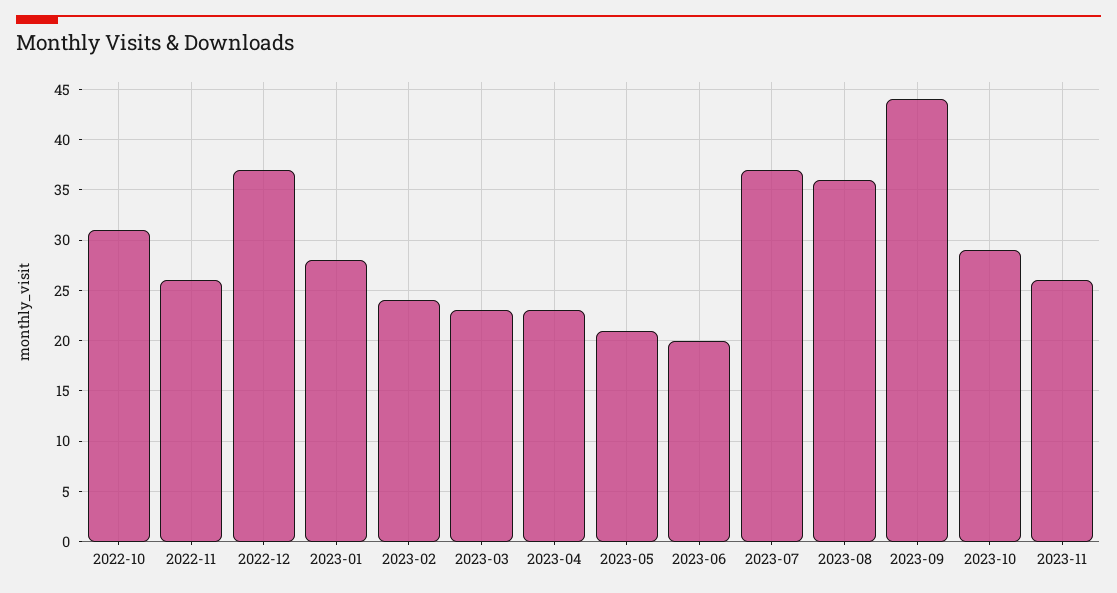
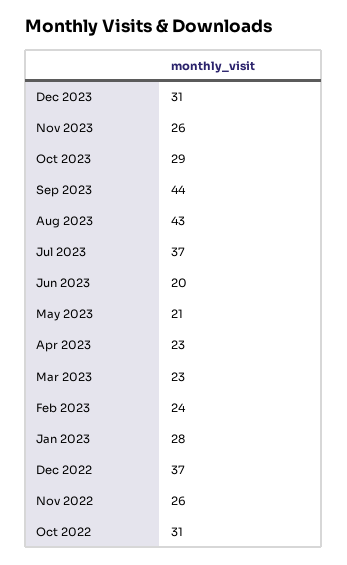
2023-08: 36 -> 43
Dec 2023: none -> 31

